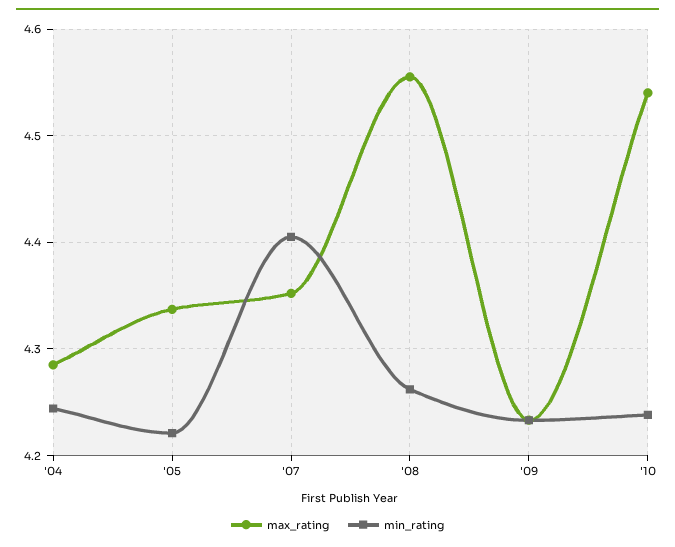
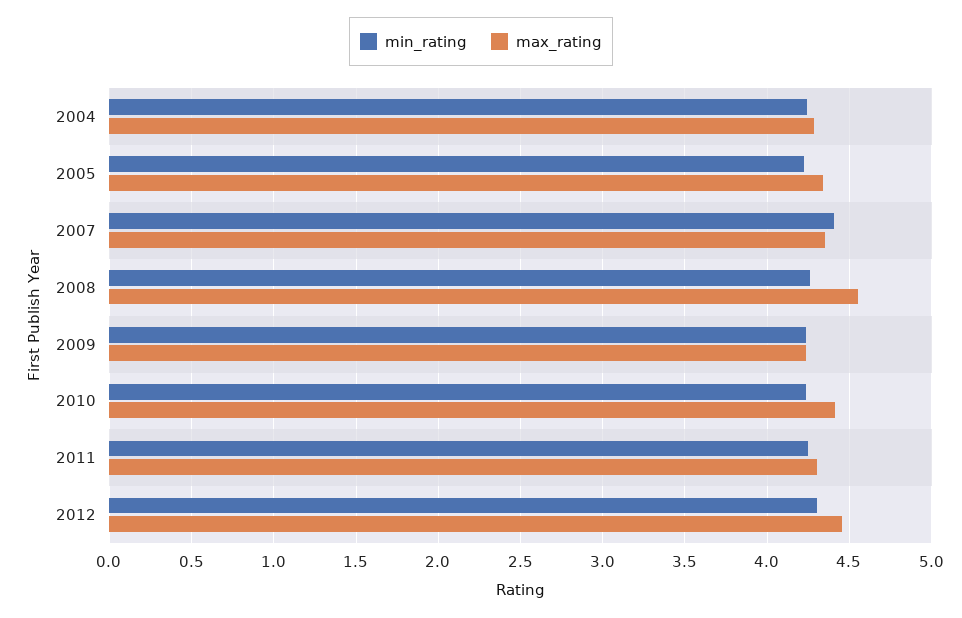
max_rating, '10: 4.54 -> 4.4
min_rating, 2011: none -> 4.25
max_rating, 2011: none -> 4.3
min_rating, 2012: none -> 4.3
max_rating, 2012: none -> 4.45

